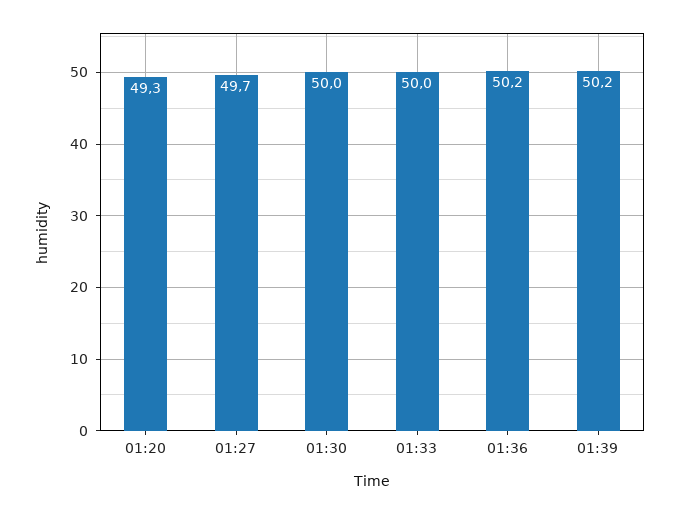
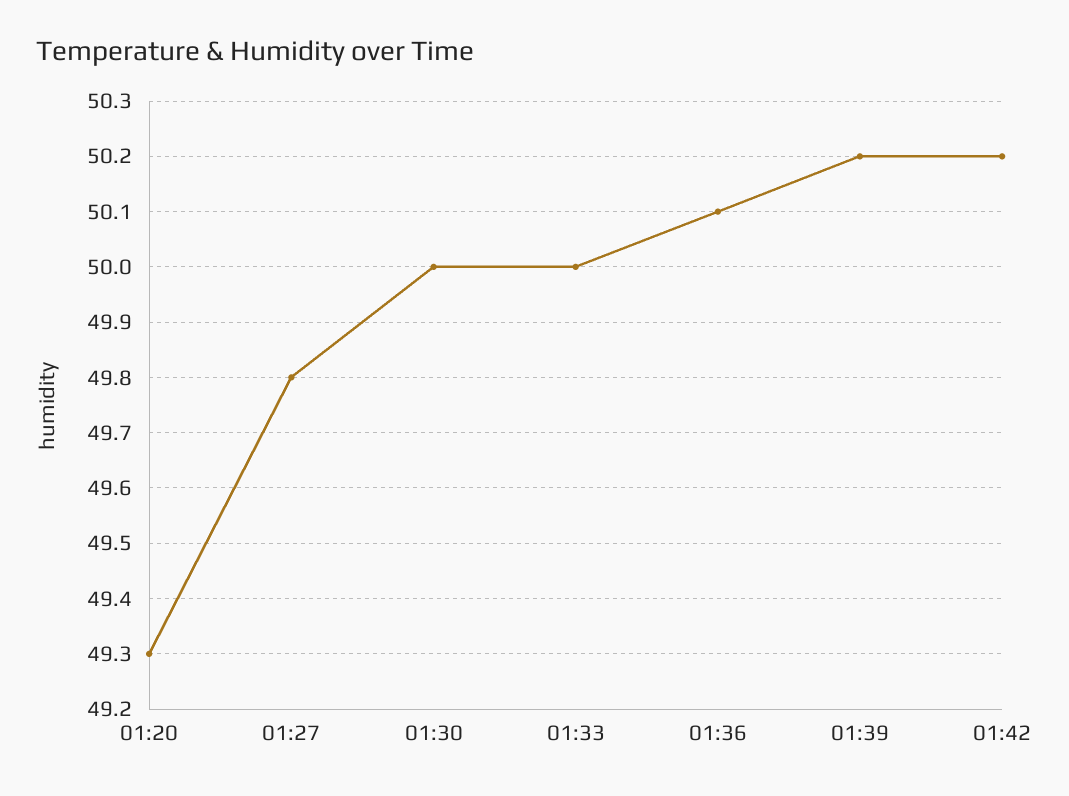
01:27: 49.7 -> 49.8
01:36: 50.2 -> 50.1
01:42: none -> 50.2

